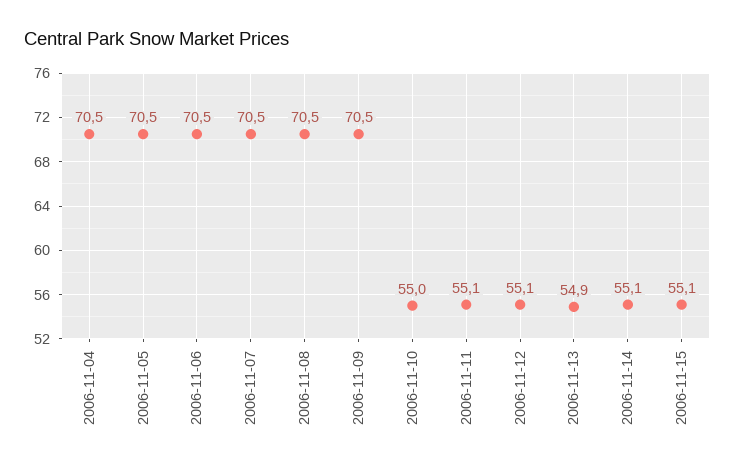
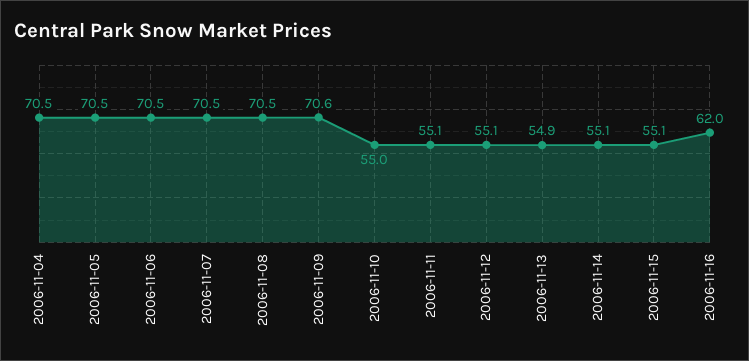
2006-11-09: 70.5 -> 70.6
2006-11-16: none -> 62

